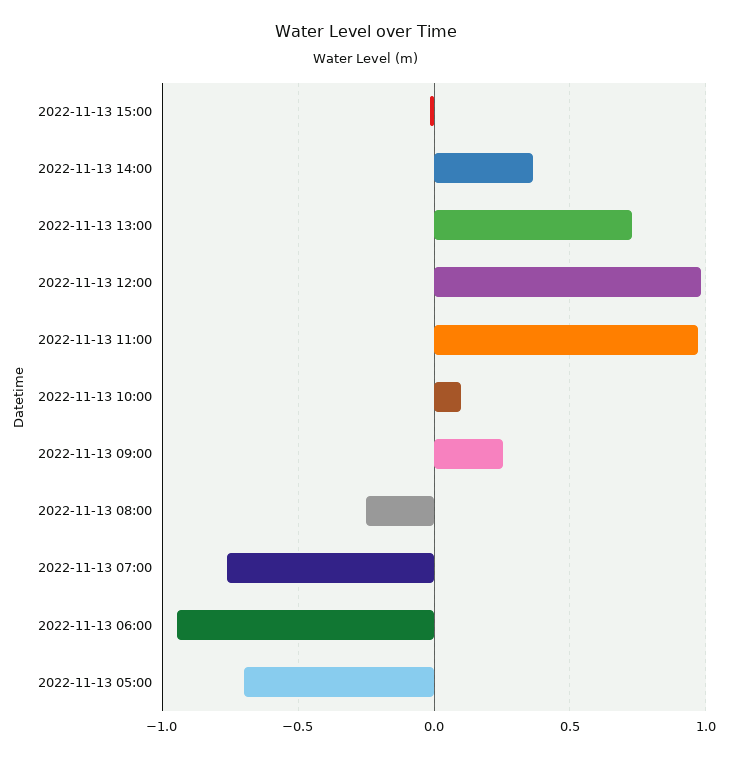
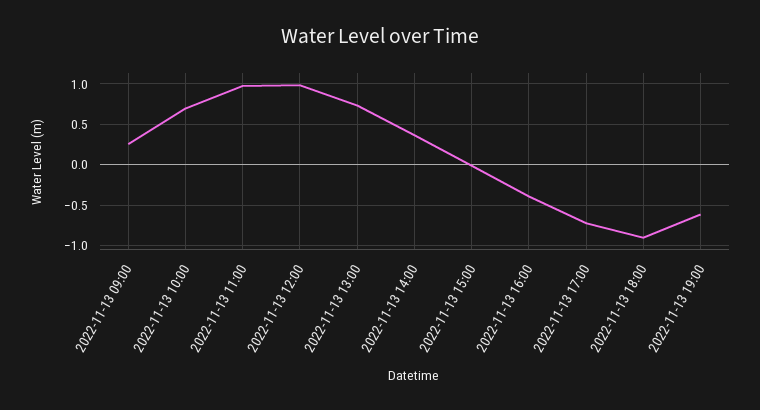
2022-11-13 10:00: 0.1 -> 0.7
2022-11-13 08:00: -0.25 -> none
2022-11-13 07:00: -0.75 -> none
2022-11-13 06:00: -0.95 -> none
2022-11-13 05:00: -0.7 -> none
2022-11-13 16:00: none -> -0.4
2022-11-13 17:00: none -> -0.7
2022-11-13 18:00: none -> -0.9
2022-11-13 19:00: none -> -0.6

